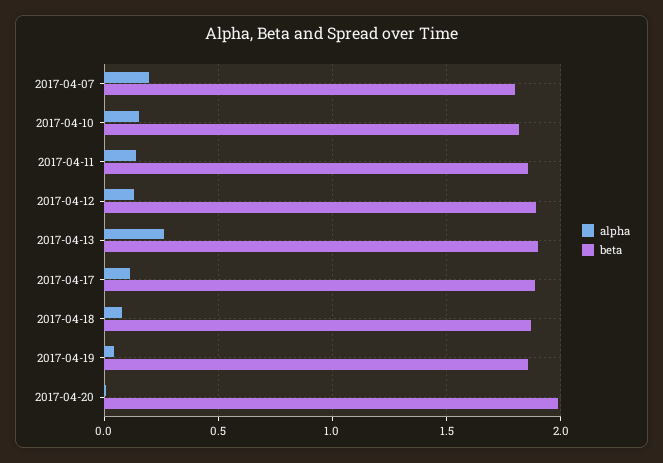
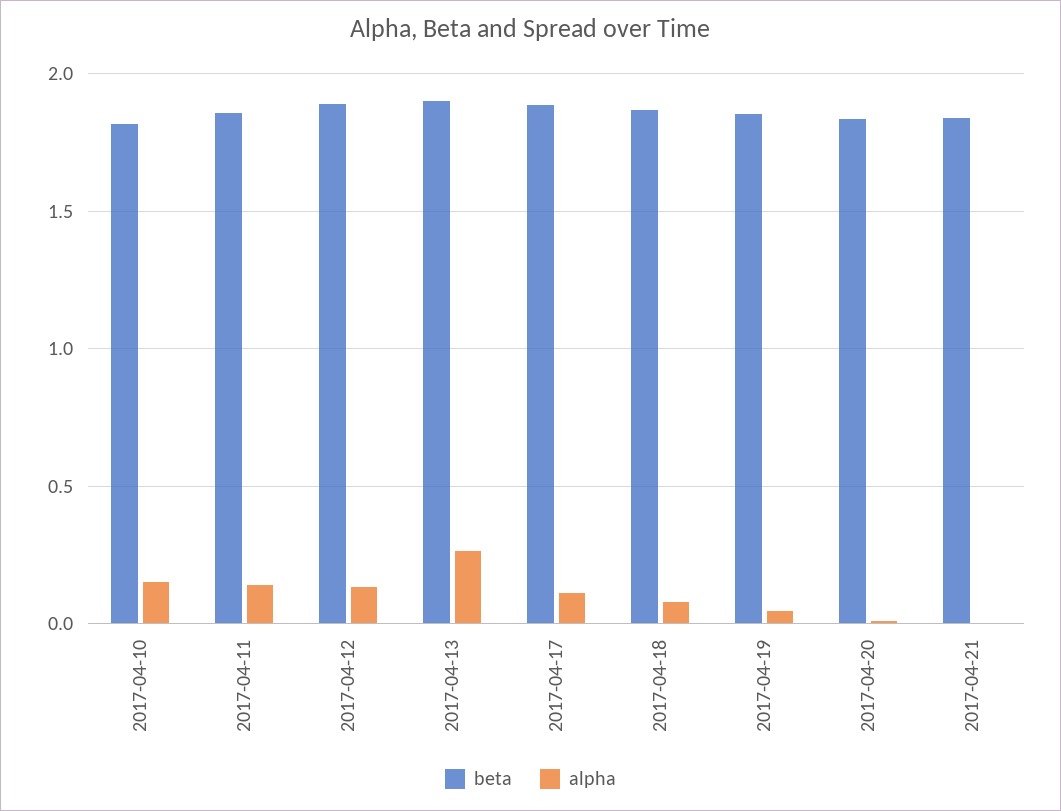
alpha, 2017-04-07: 0.2 -> none
beta, 2017-04-07: 1.8 -> none
beta, 2017-04-20: 2 -> 1.85
beta, 2017-04-21: none -> 1.85
alpha, 2017-04-21: none -> 0

